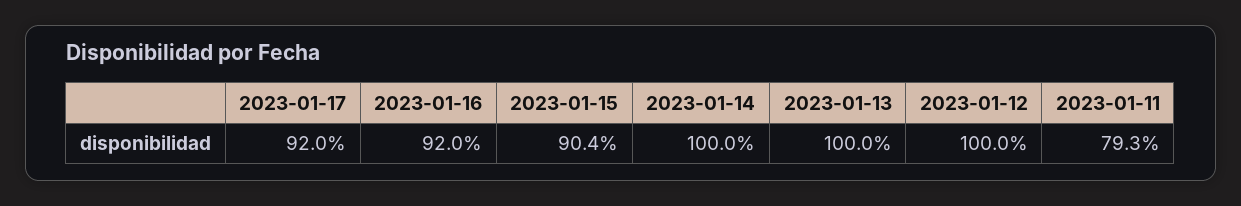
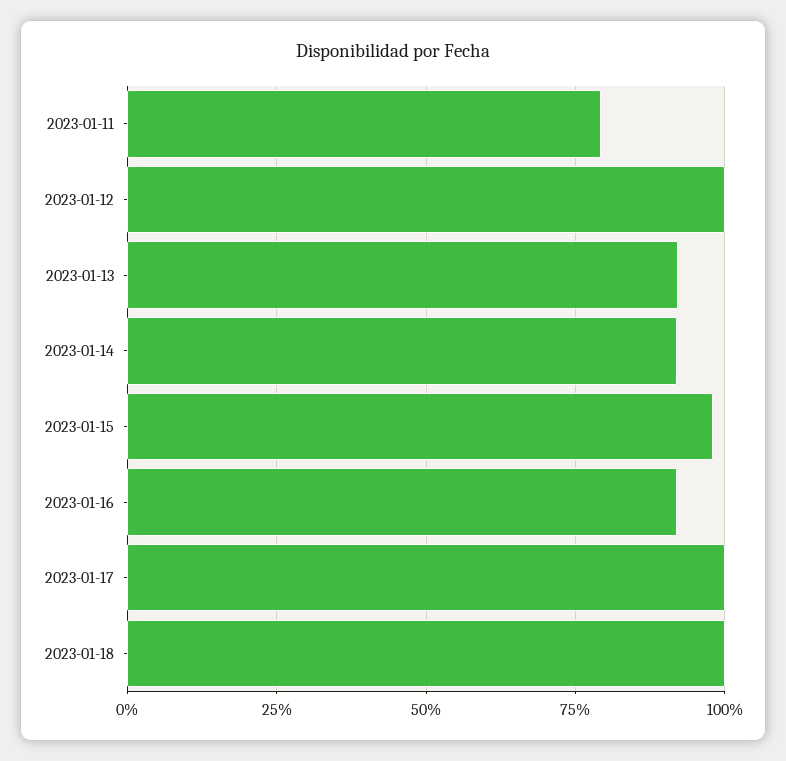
2023-01-17: 92 -> 100
2023-01-15: 90.4 -> 97.5
2023-01-14: 100 -> 92.5
2023-01-13: 100 -> 92.5
2023-01-18: none -> 100

